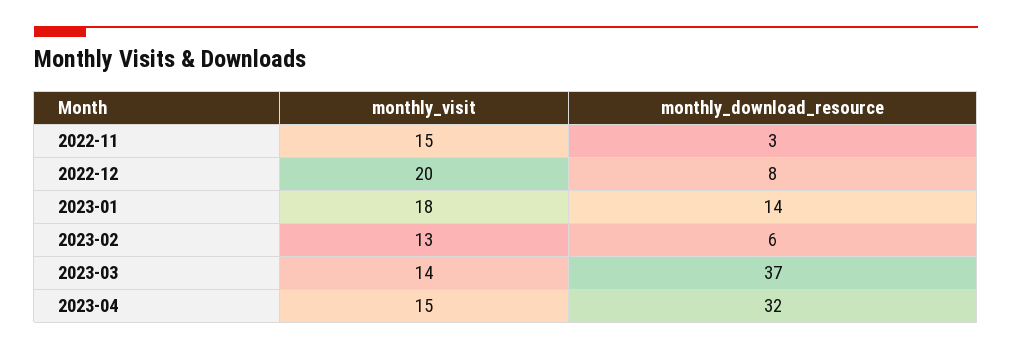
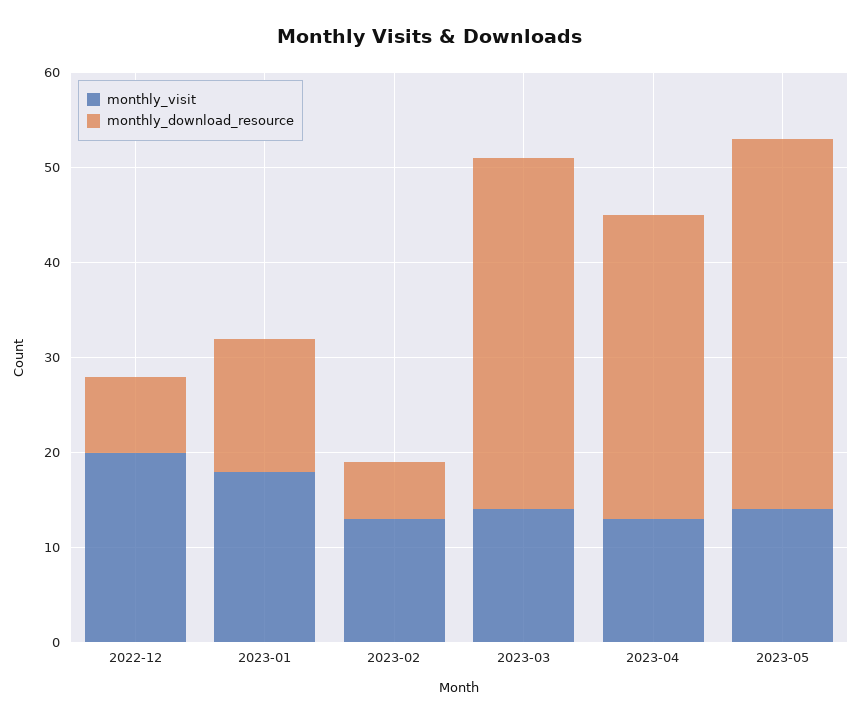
monthly_visit, 2022-11: 15 -> none
monthly_download_resource, 2022-11: 3 -> none
monthly_visit, 2023-04: 15 -> 13
monthly_visit, 2023-05: none -> 14
monthly_download_resource, 2023-05: none -> 39

